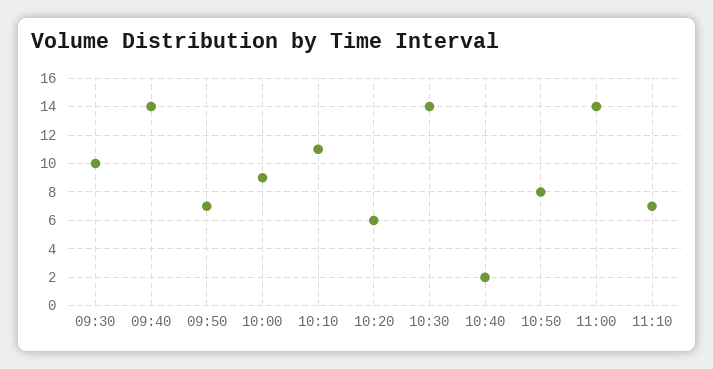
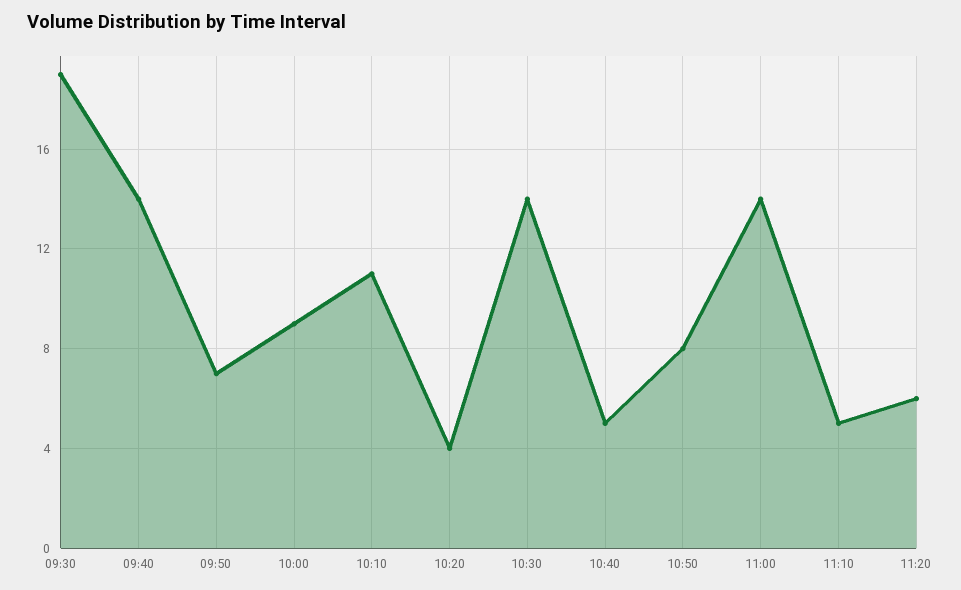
09:30: 10 -> 19
10:20: 6 -> 4
10:40: 2 -> 5
11:10: 7 -> 5
11:20: none -> 6

